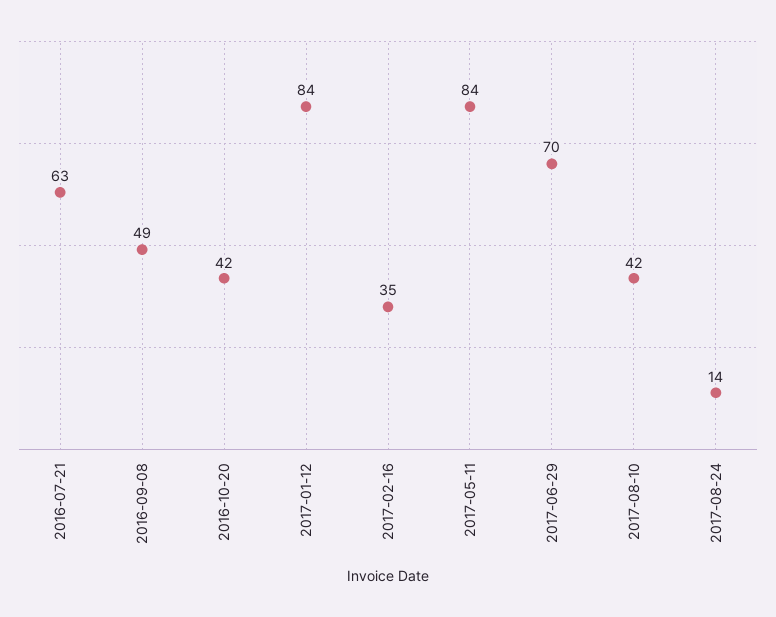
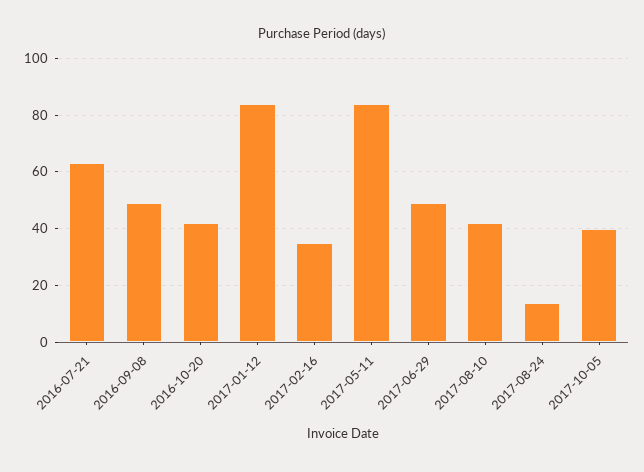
2017-06-29: 70 -> 50
2017-10-05: none -> 40

